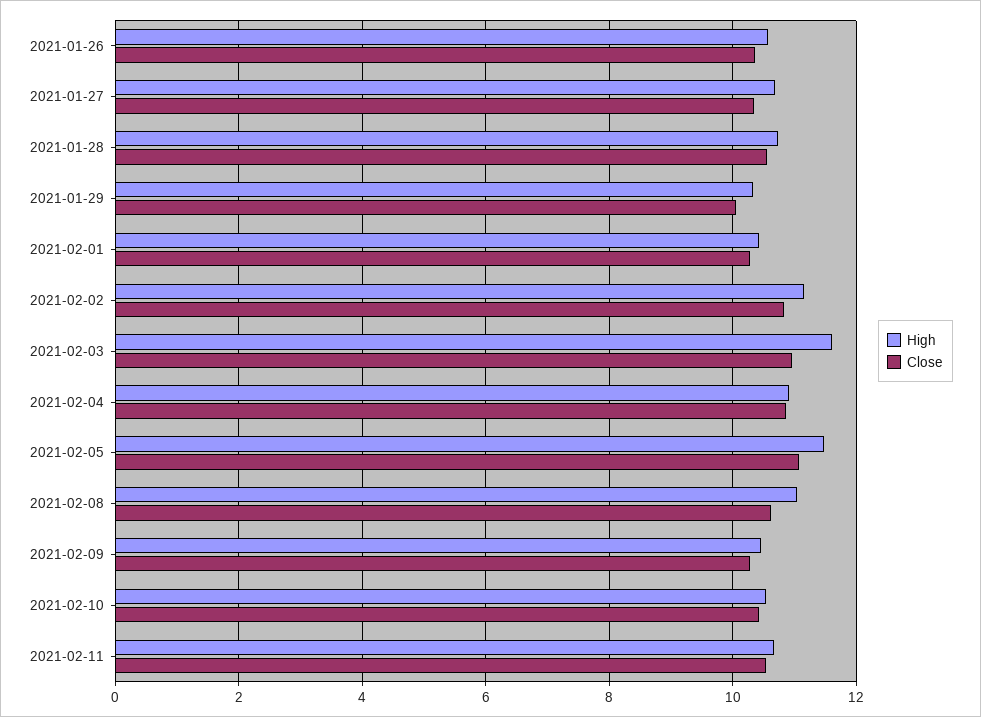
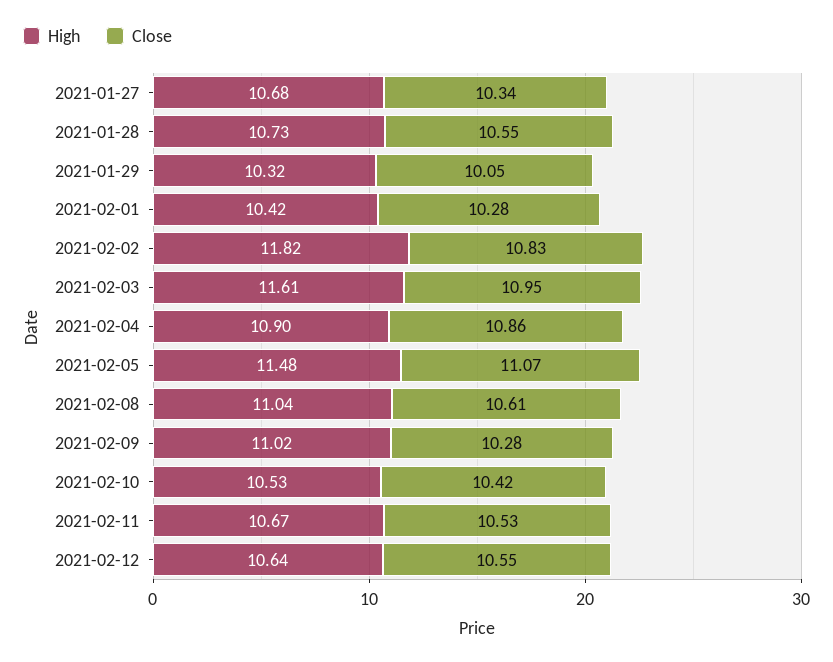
High, 2021-01-26: 10.6 -> none
Close, 2021-01-26: 10.4 -> none
High, 2021-02-02: 11.2 -> 11.82
High, 2021-02-09: 10.4 -> 11.02
High, 2021-02-12: none -> 10.64
Close, 2021-02-12: none -> 10.55

